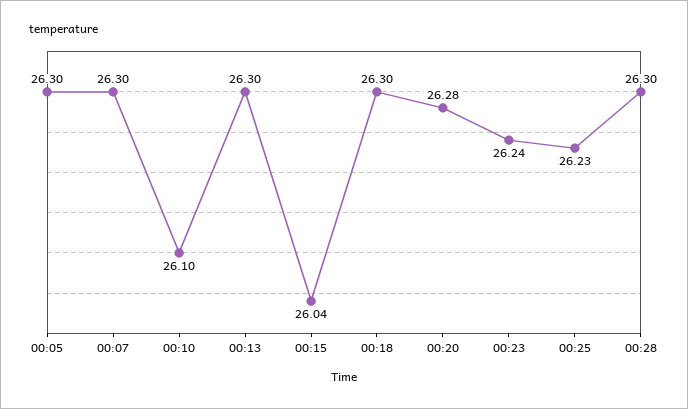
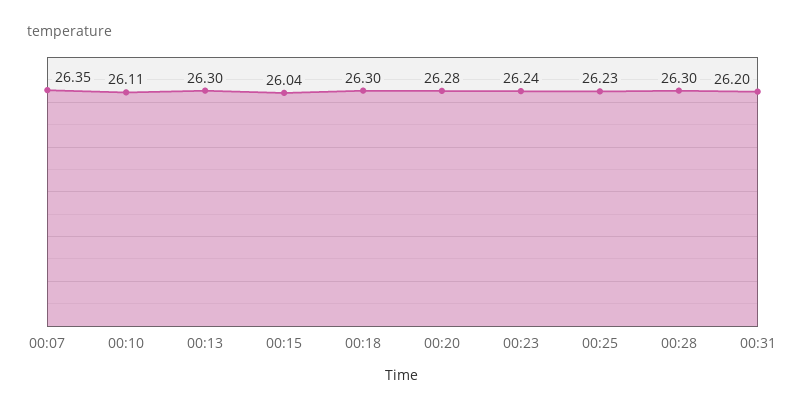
00:05: 26.3 -> none
00:07: 26.3 -> 26.35
00:10: 26.1 -> 26.11
00:31: none -> 26.2

